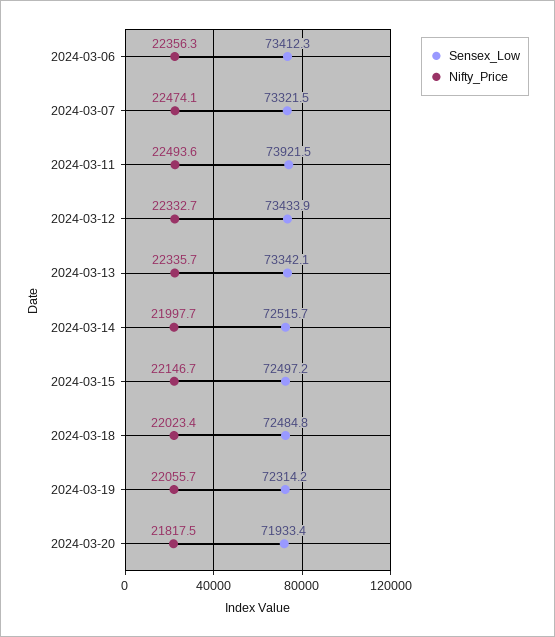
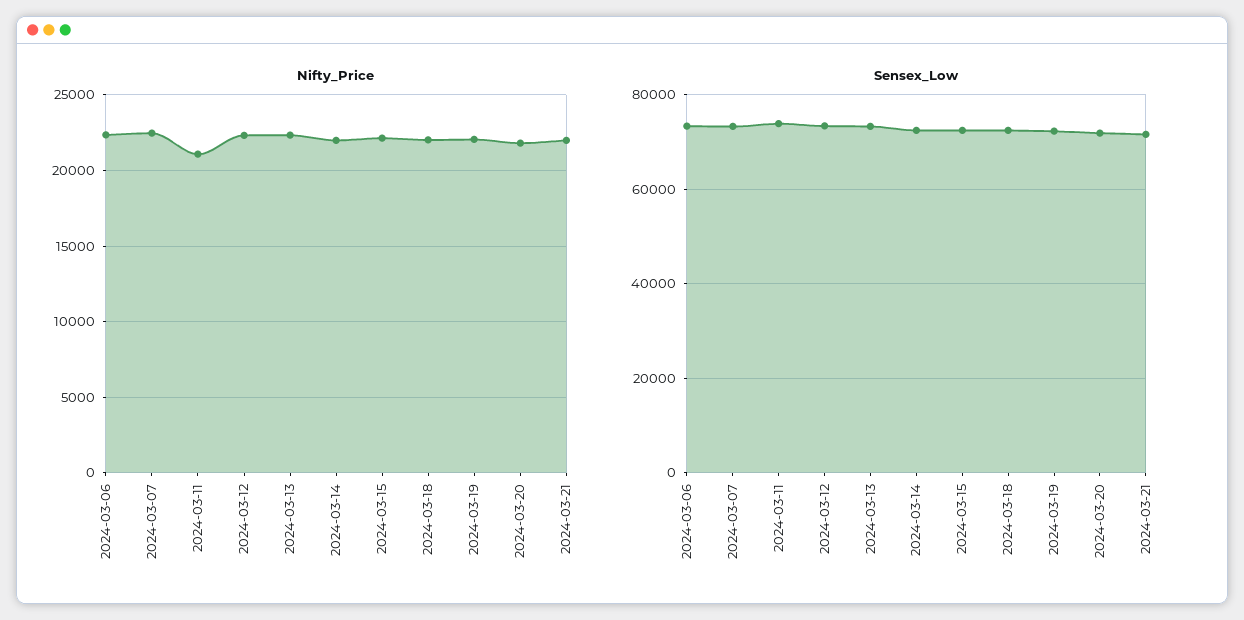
Nifty_Price, 2024-03-11: 22493.6 -> 21000
Nifty_Price, 2024-03-21: none -> 22000
Sensex_Low, 2024-03-21: none -> 72000

